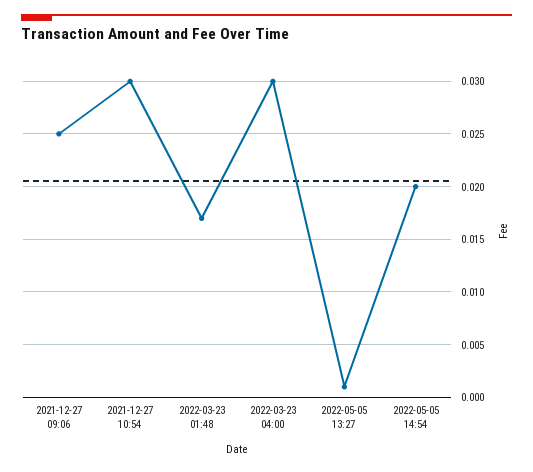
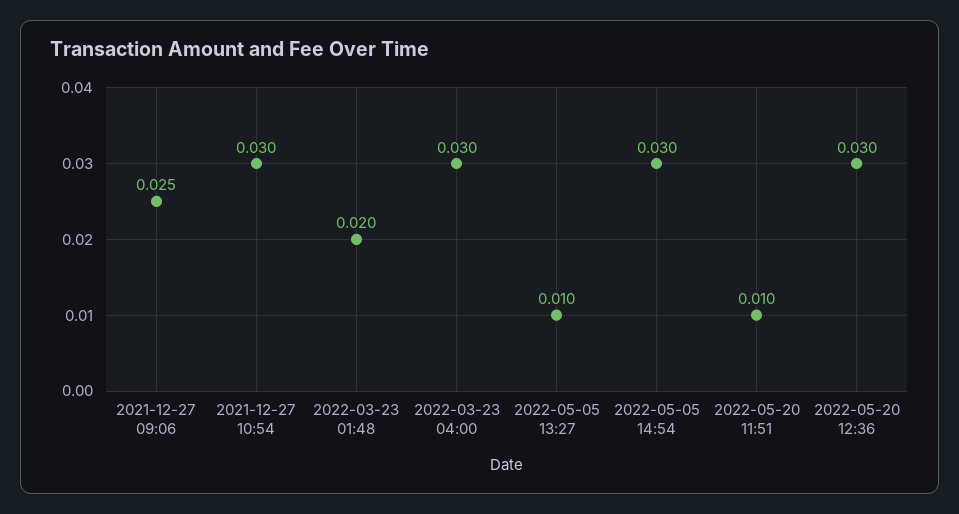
2022-03-23 01:48: 0.017 -> 0.02
2022-05-05 13:27: 0.001 -> 0.01
2022-05-05 14:54: 0.02 -> 0.03
2022-05-20 11:51: none -> 0.01
2022-05-20 12:36: none -> 0.03

